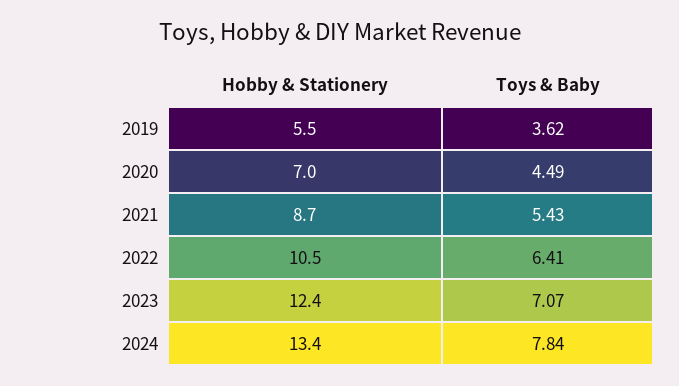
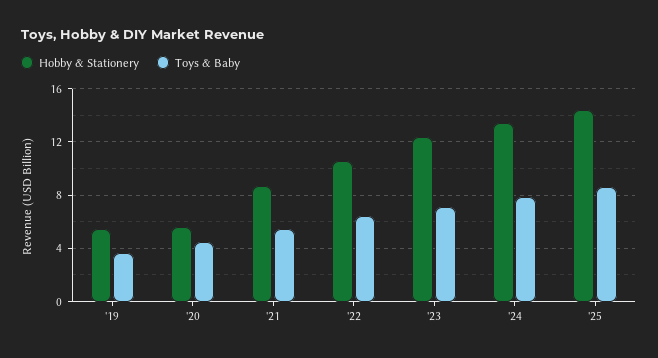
Hobby & Stationery, 2020: 7 -> 5.5
Hobby & Stationery, '25: none -> 14.5
Toys & Baby, '25: none -> 8.5

